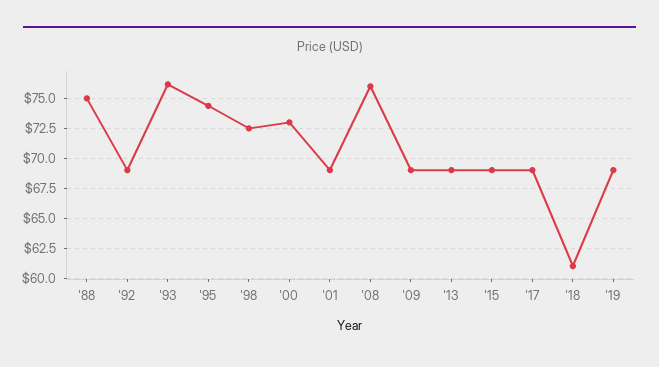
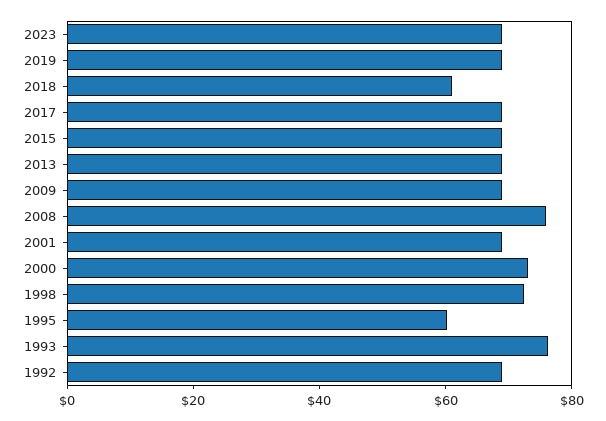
'88: 75 -> none
'95: 75 -> 60
2023: none -> 70

